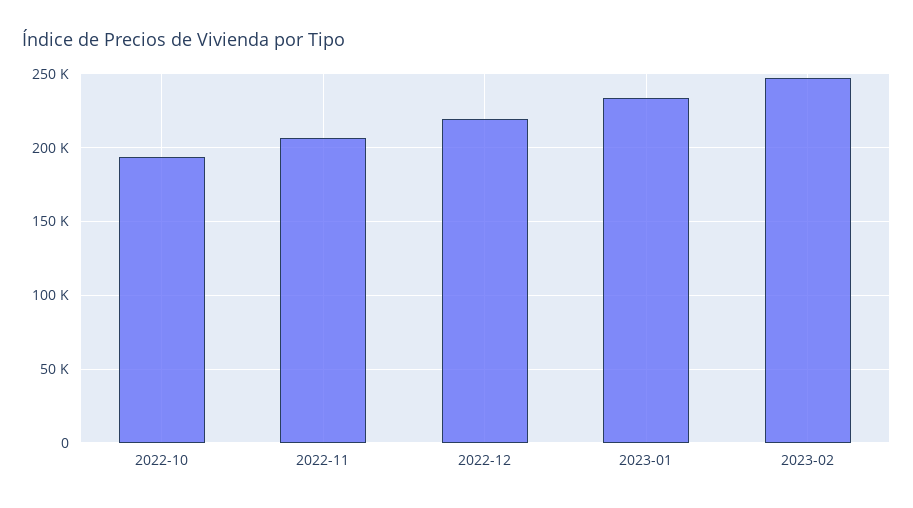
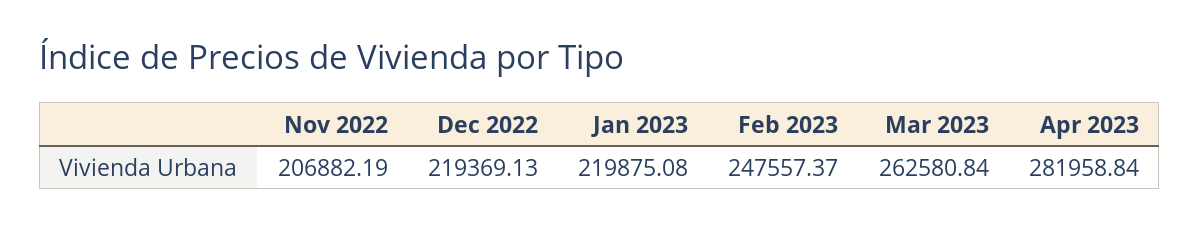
2022-10: 195000 -> none
2023-01: 235000 -> 219875.08
Mar 2023: none -> 262580.84
Apr 2023: none -> 281958.84

